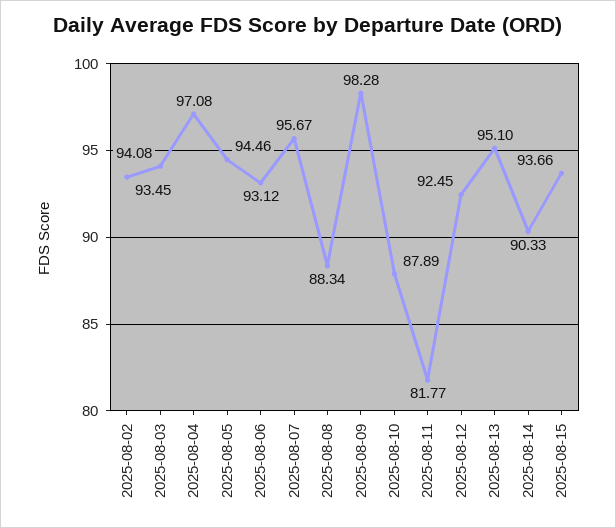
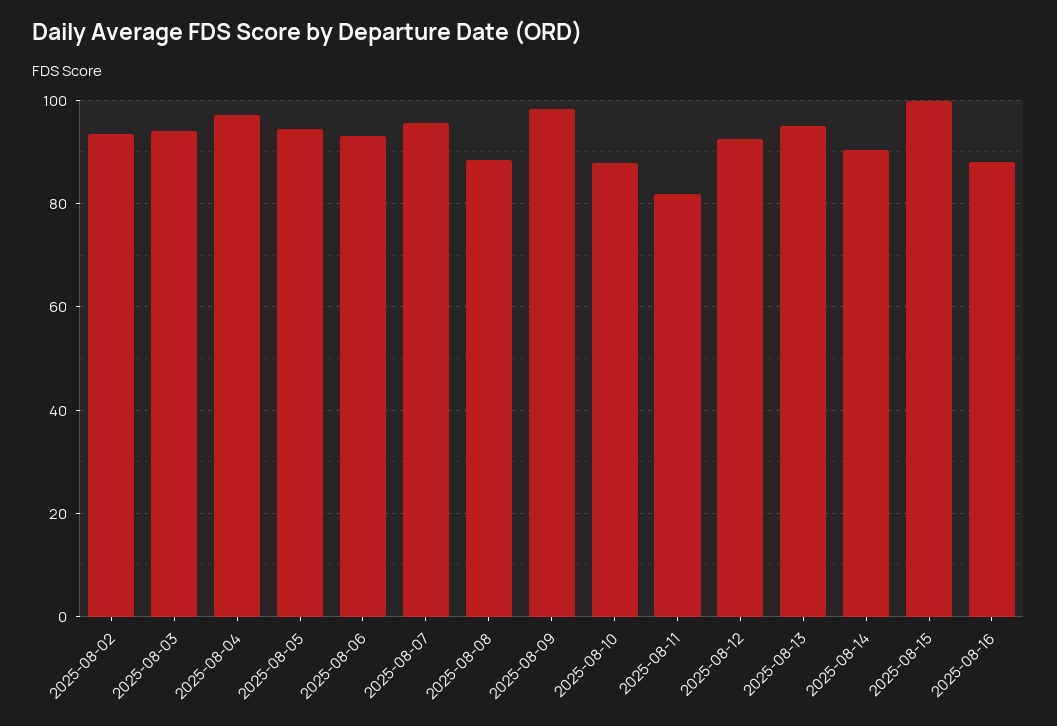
2025-08-15: 93.66 -> 100
2025-08-16: none -> 88

